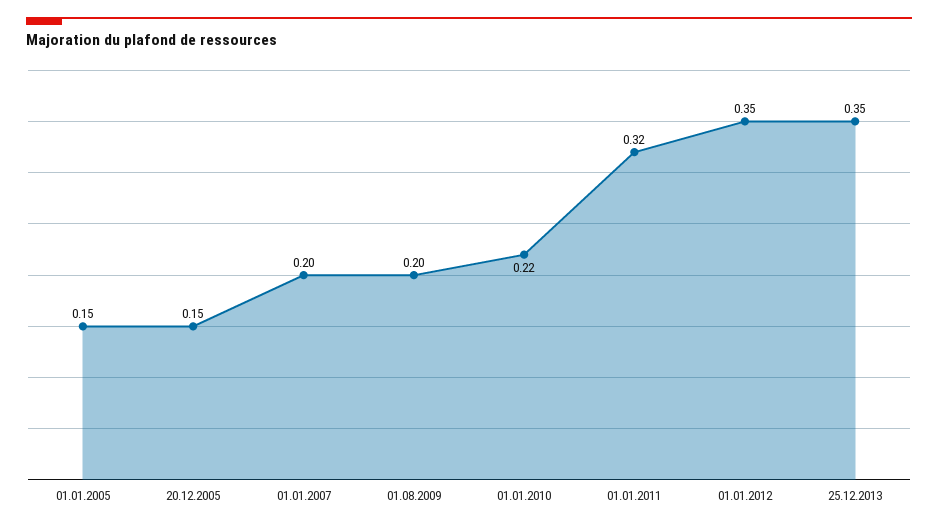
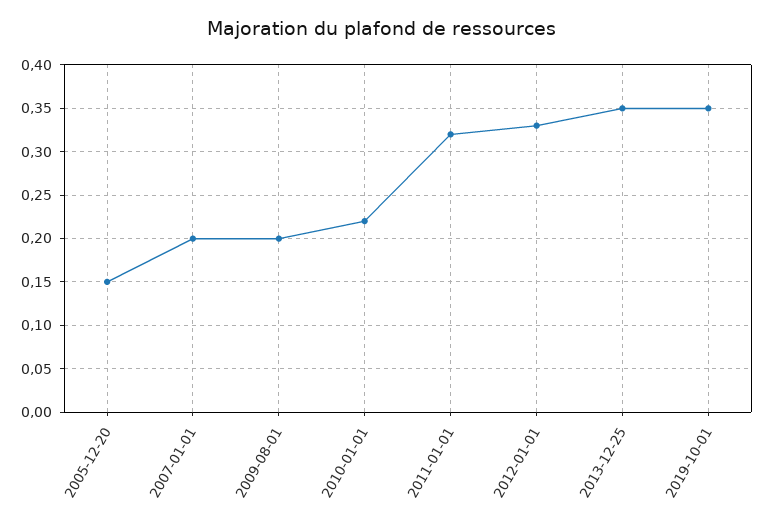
01.01.2005: 0.15 -> none
01.01.2012: 0.35 -> 0.33
2019-10-01: none -> 0.35

